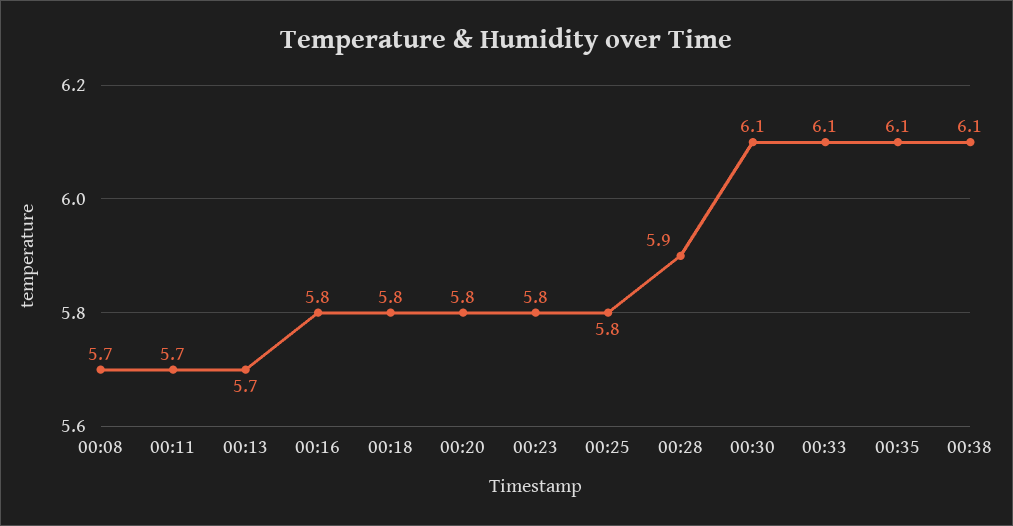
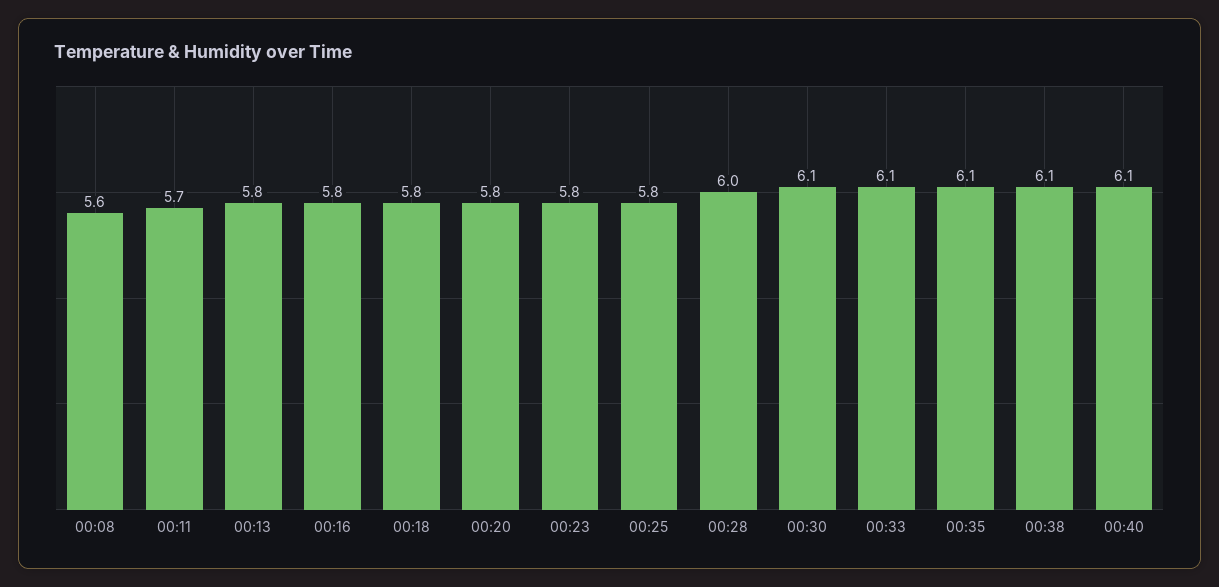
00:08: 5.7 -> 5.6
00:13: 5.7 -> 5.8
00:28: 5.9 -> 6
00:40: none -> 6.1

